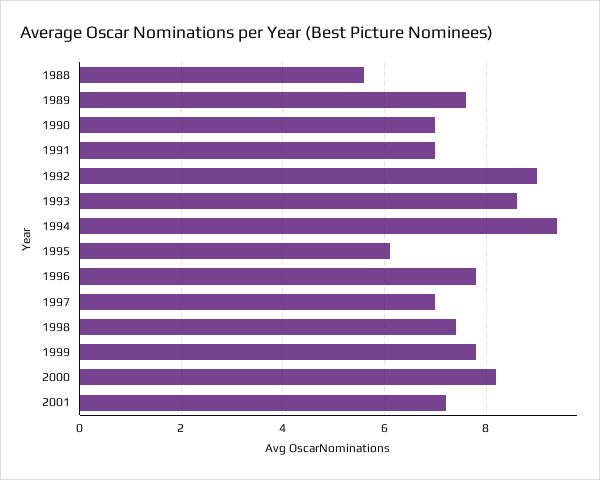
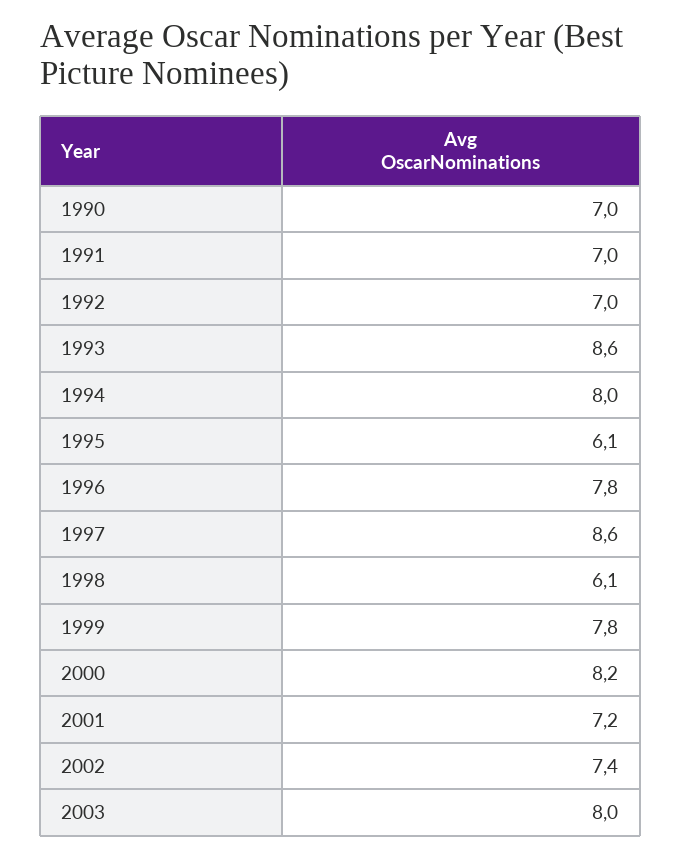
1988: 5.5 -> none
1989: 7.5 -> none
1992: 9 -> 7
1994: 9.5 -> 8
1997: 7 -> 8.6
1998: 7.5 -> 6.1
2002: none -> 7.4
2003: none -> 8

